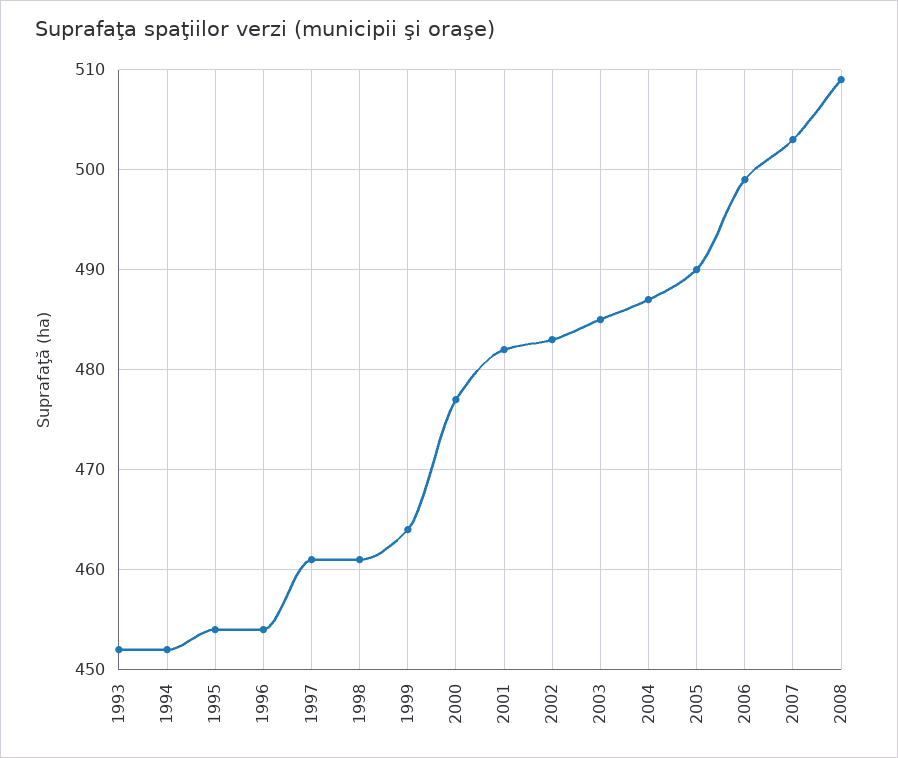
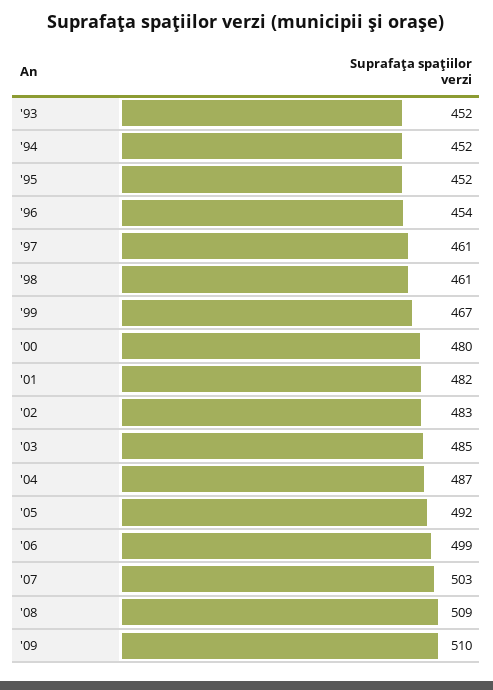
1995: 454 -> 452
1999: 464 -> 467
2000: 477 -> 480
2005: 490 -> 492
'09: none -> 510

